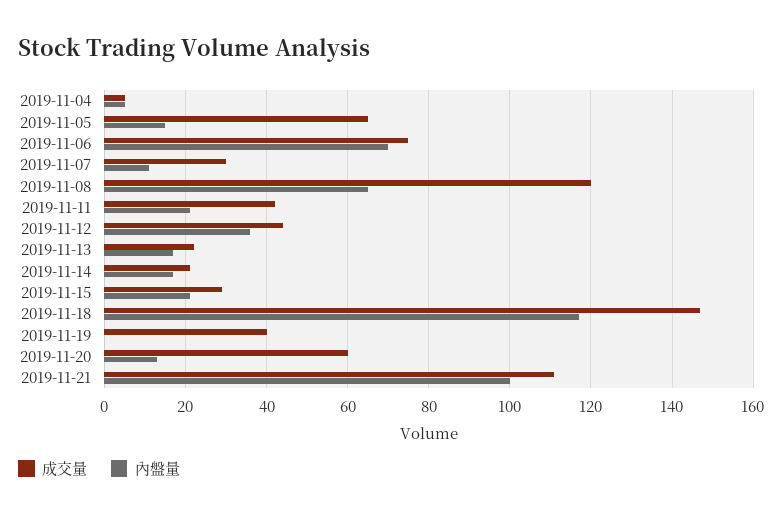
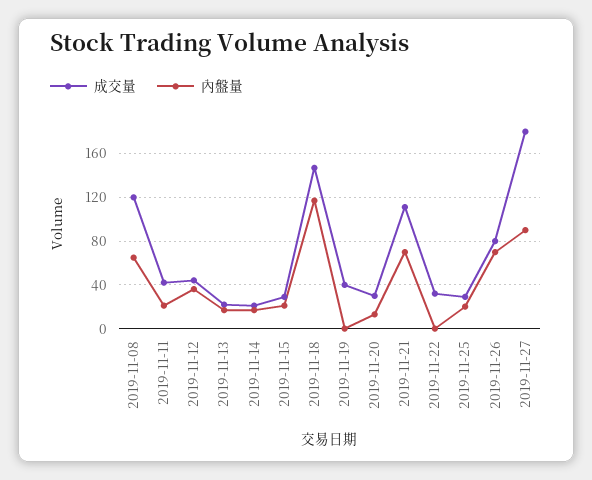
成交量, 2019-11-04: 5 -> none
內盤量, 2019-11-04: 5 -> none
成交量, 2019-11-05: 65 -> none
內盤量, 2019-11-05: 15 -> none
成交量, 2019-11-06: 75 -> none
內盤量, 2019-11-06: 70 -> none
成交量, 2019-11-07: 30 -> none
內盤量, 2019-11-07: 10 -> none
成交量, 2019-11-20: 60 -> 30
內盤量, 2019-11-21: 100 -> 70
成交量, 2019-11-22: none -> 30
內盤量, 2019-11-22: none -> 0
成交量, 2019-11-25: none -> 30
內盤量, 2019-11-25: none -> 20
成交量, 2019-11-26: none -> 80
內盤量, 2019-11-26: none -> 70
成交量, 2019-11-27: none -> 180
內盤量, 2019-11-27: none -> 90

